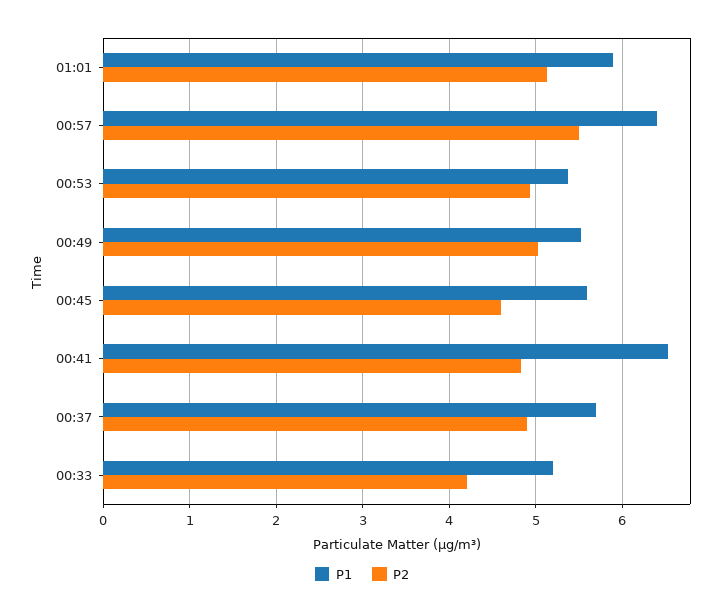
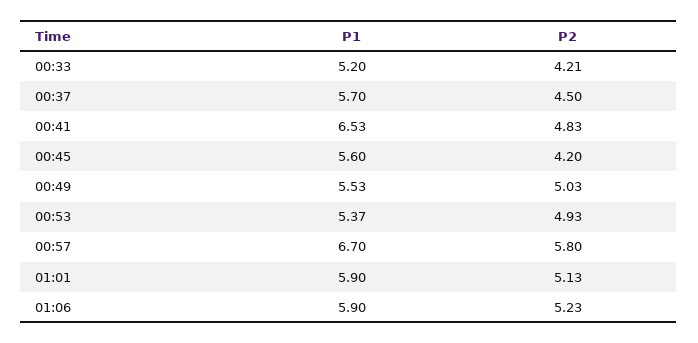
P1, 00:57: 6.4 -> 6.7
P2, 00:57: 5.5 -> 5.8
P2, 00:45: 4.6 -> 4.2
P2, 00:37: 4.9 -> 4.5
P1, 01:06: none -> 5.9
P2, 01:06: none -> 5.23

